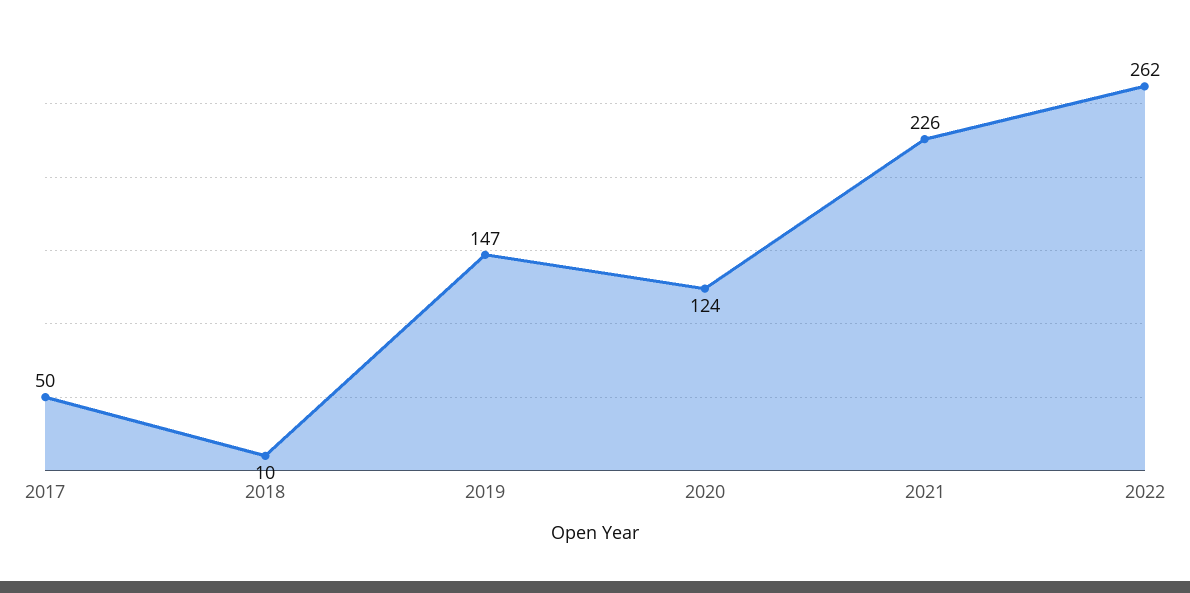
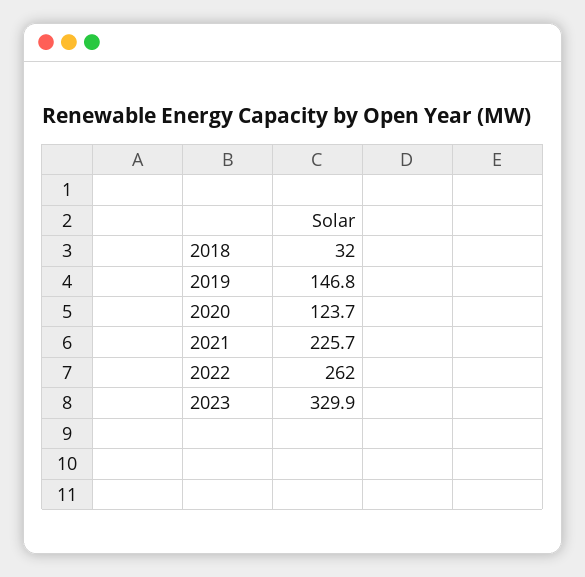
2017: 50 -> none
2018: 10 -> 32
2023: none -> 329.9

